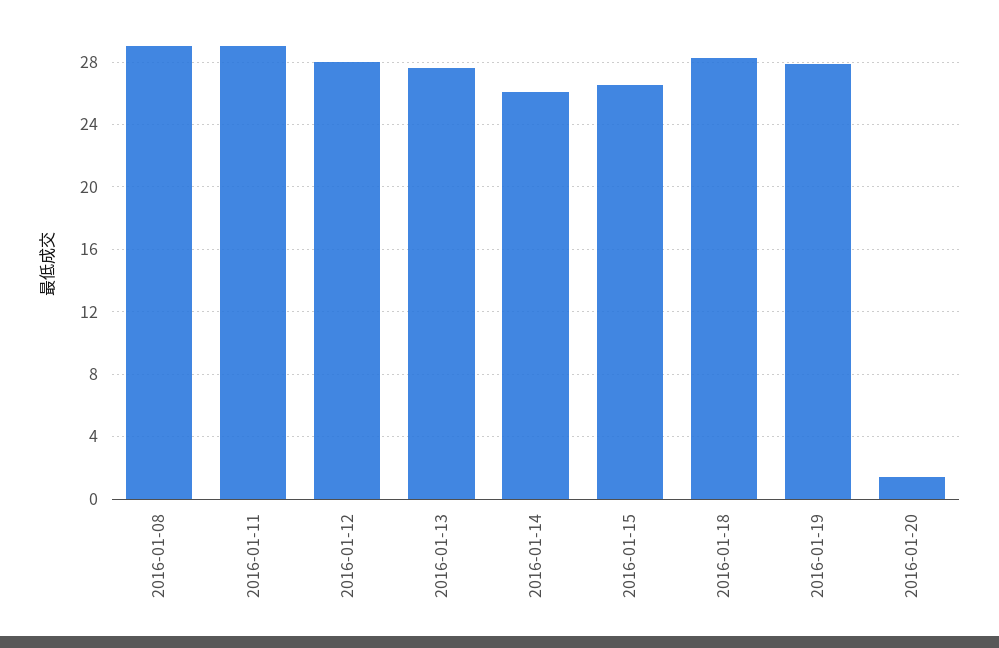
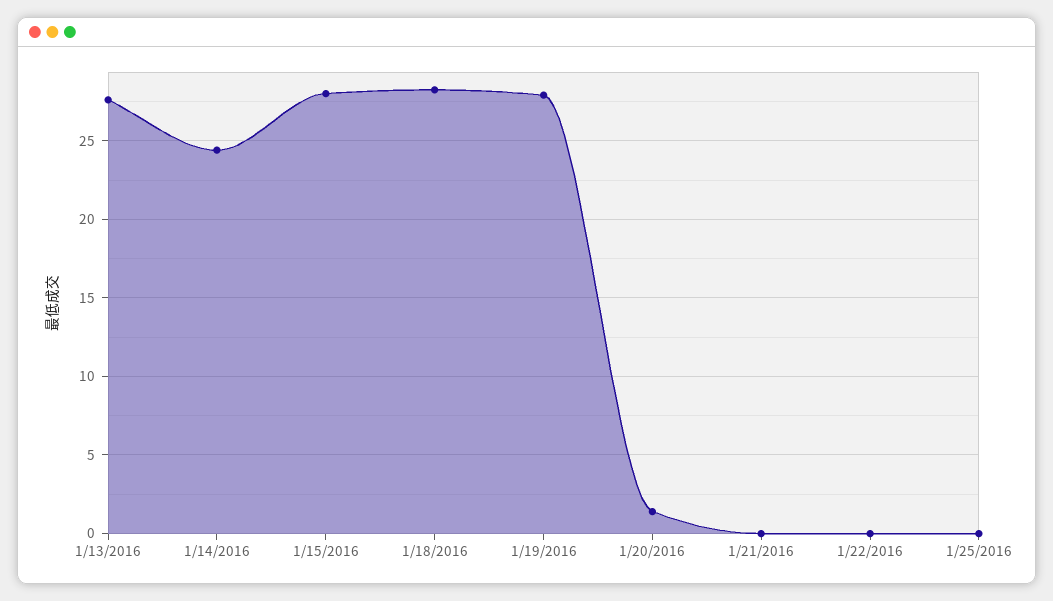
2016-01-08: 29 -> none
2016-01-11: 29 -> none
2016-01-12: 28 -> none
2016-01-14: 26 -> 24.5
2016-01-15: 26.5 -> 28
1/21/2016: none -> 0
1/22/2016: none -> 0
1/25/2016: none -> 0

